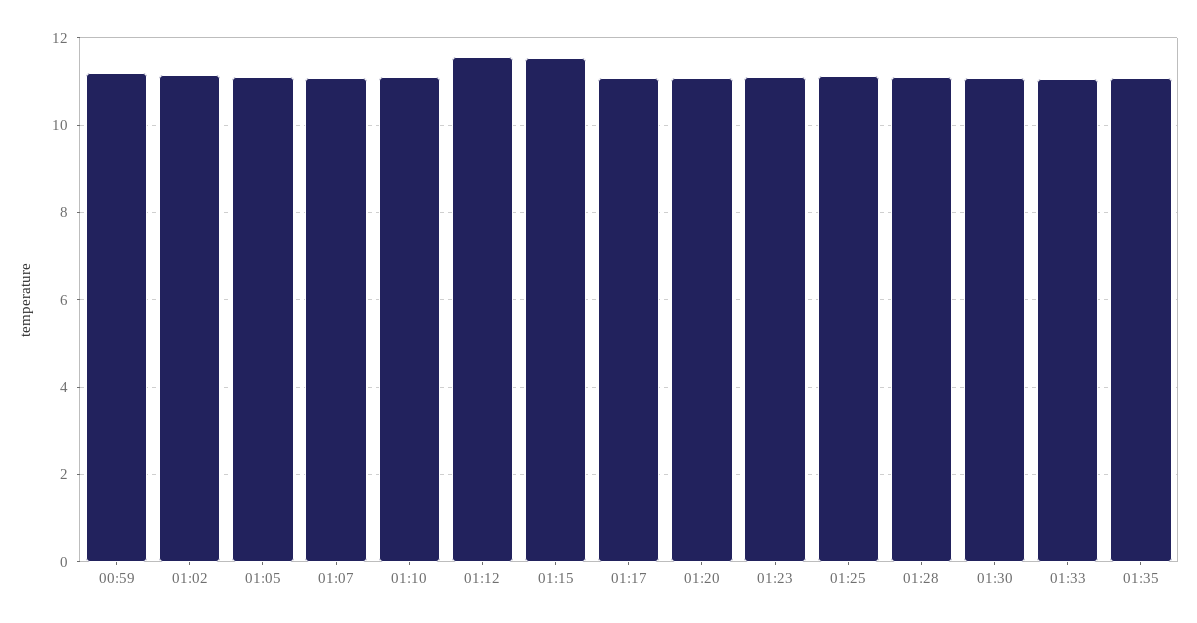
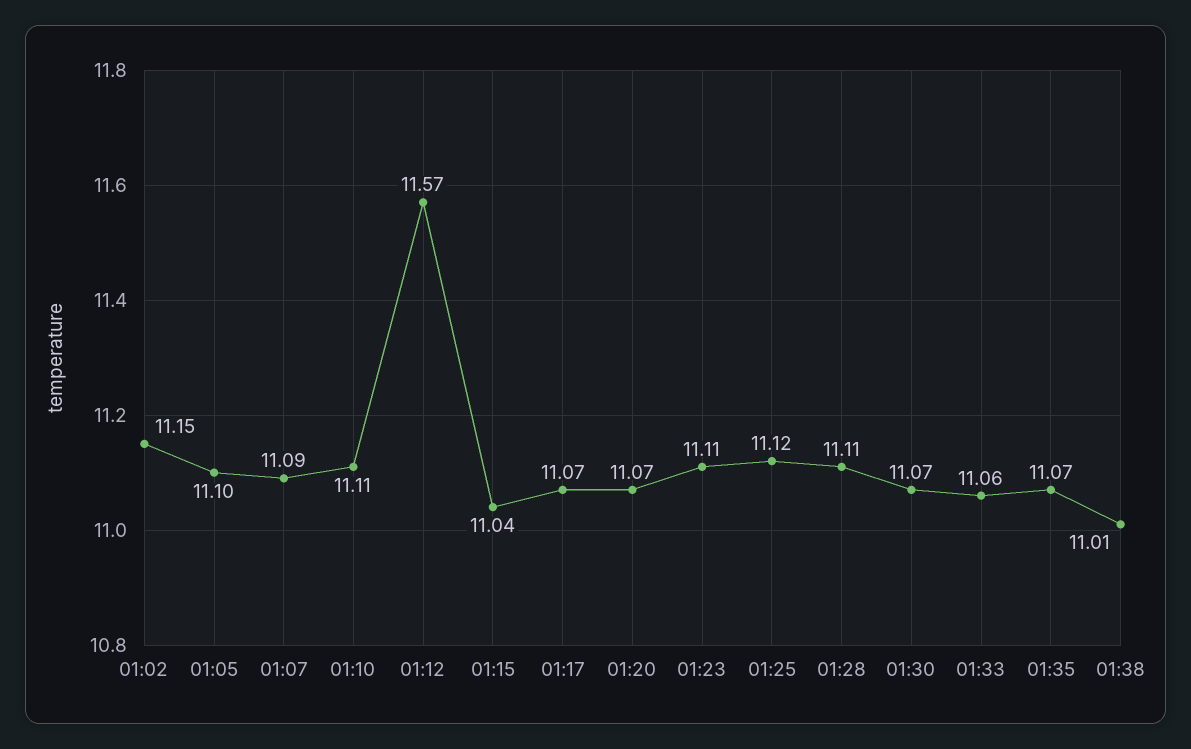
00:59: 11.2 -> none
01:15: 11.6 -> 11.04
01:38: none -> 11.01

